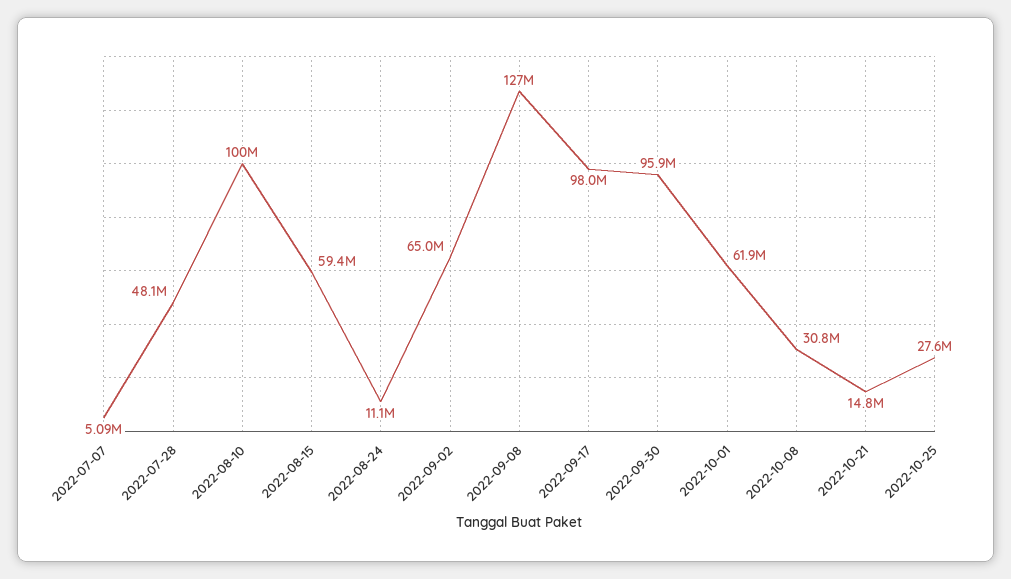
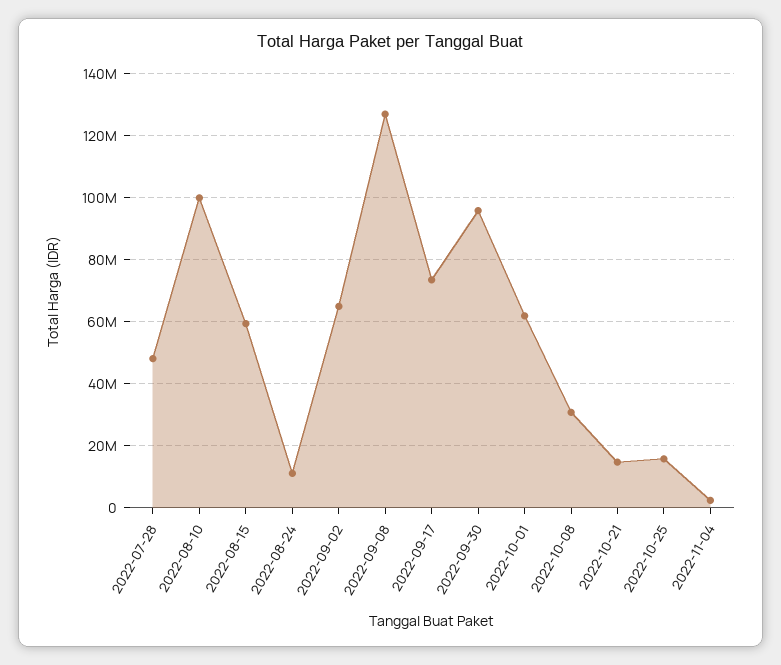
2022-07-07: 5090000 -> none
2022-09-17: 98000000 -> 74000000
2022-10-25: 27600000 -> 16000000
2022-11-04: none -> 2000000

